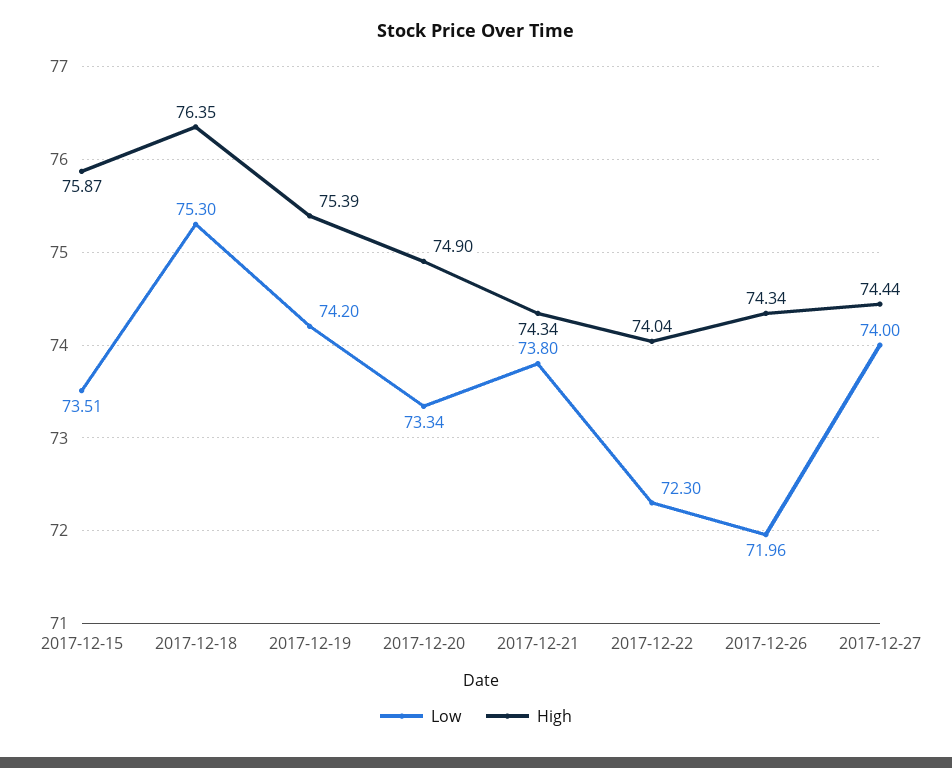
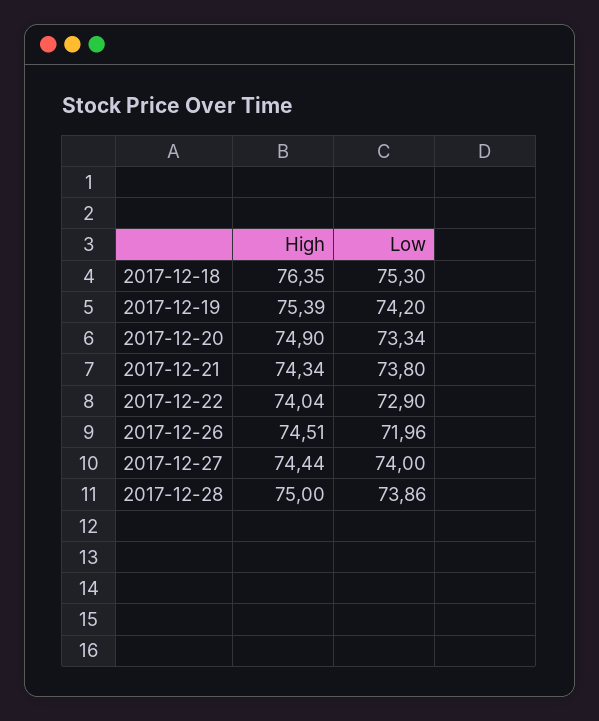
Low, 2017-12-15: 73.51 -> none
High, 2017-12-15: 75.87 -> none
Low, 2017-12-22: 72.3 -> 72.9
High, 2017-12-26: 74.34 -> 74.51
High, 2017-12-28: none -> 75
Low, 2017-12-28: none -> 73.86

